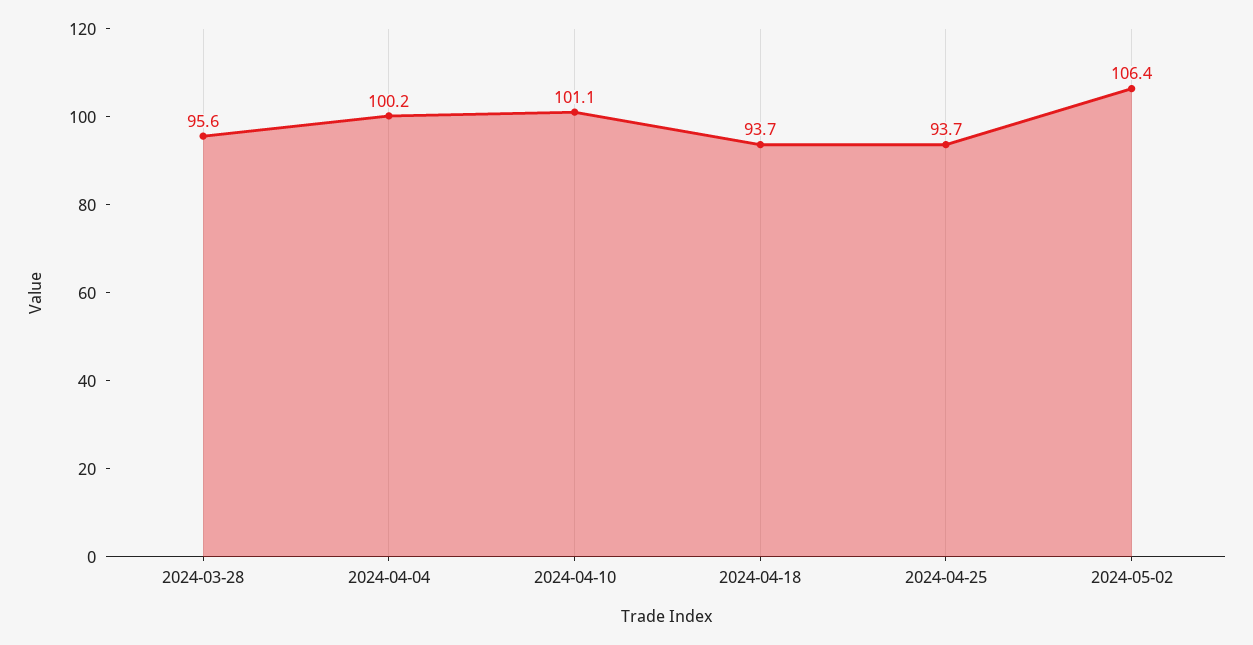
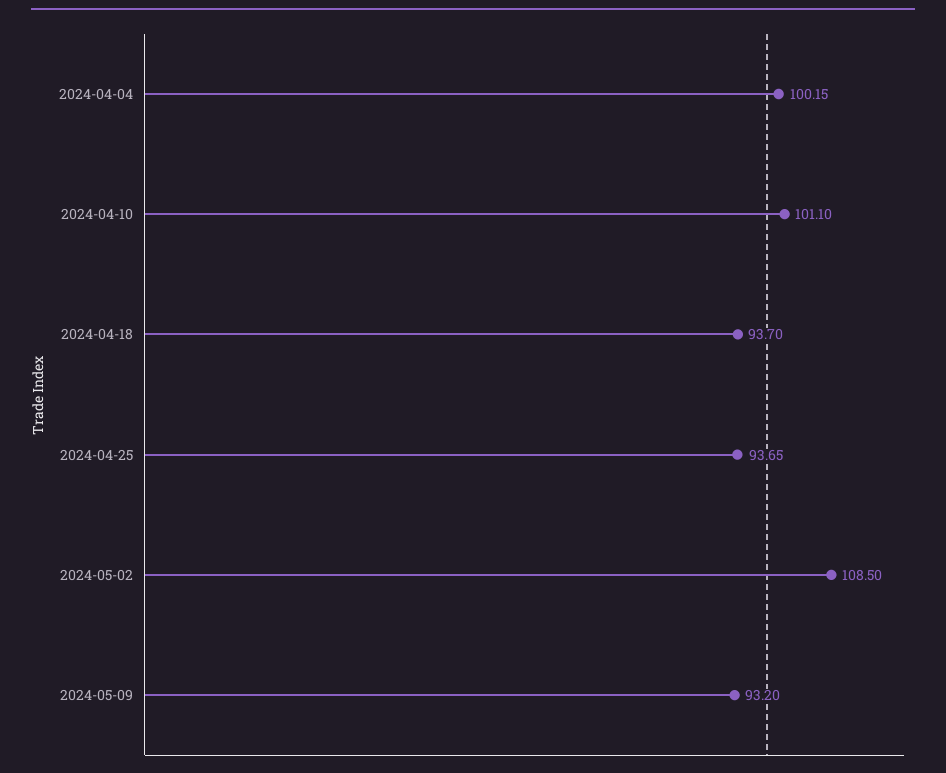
2024-03-28: 95.6 -> none
2024-05-02: 106.4 -> 108.5
2024-05-09: none -> 93.2

